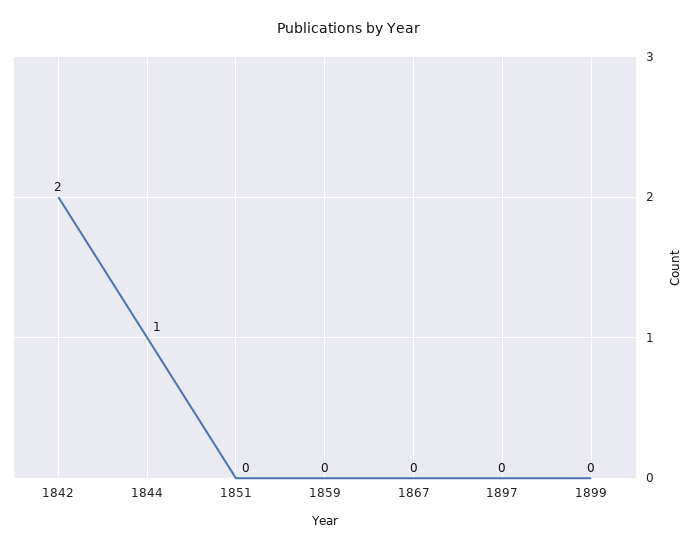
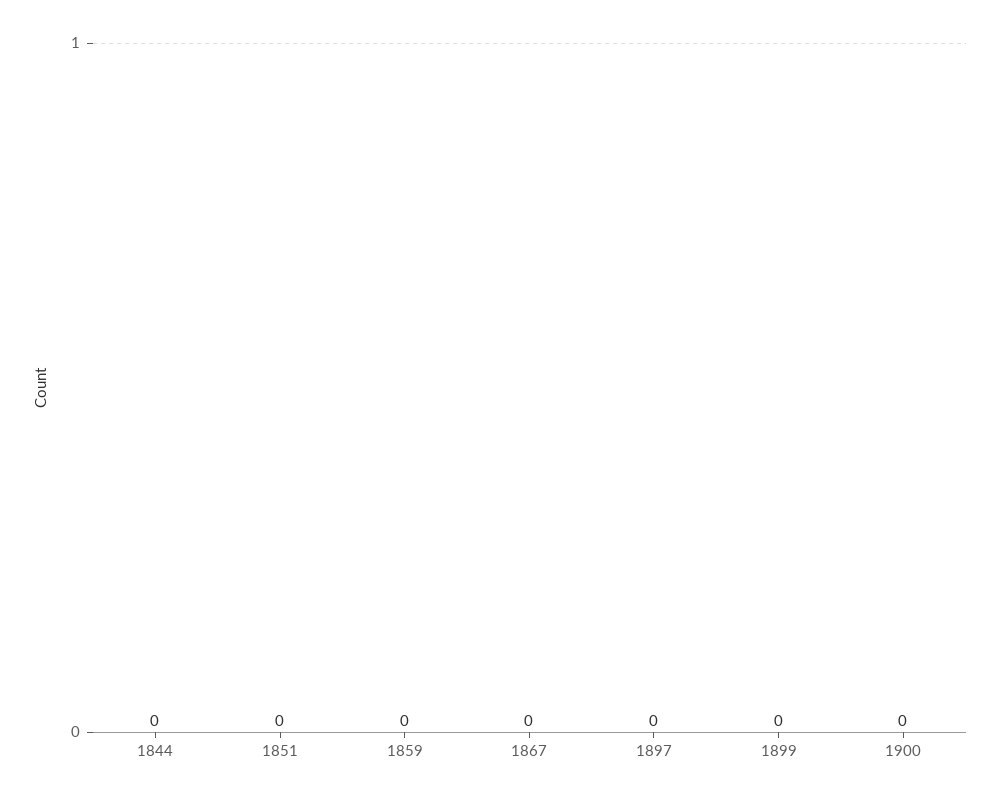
1842: 2 -> none
1844: 1 -> 0
1900: none -> 0

